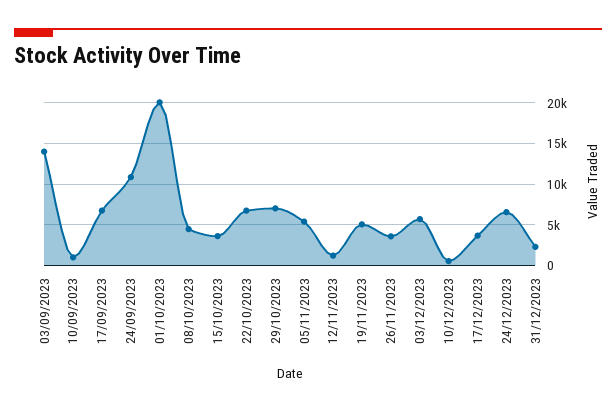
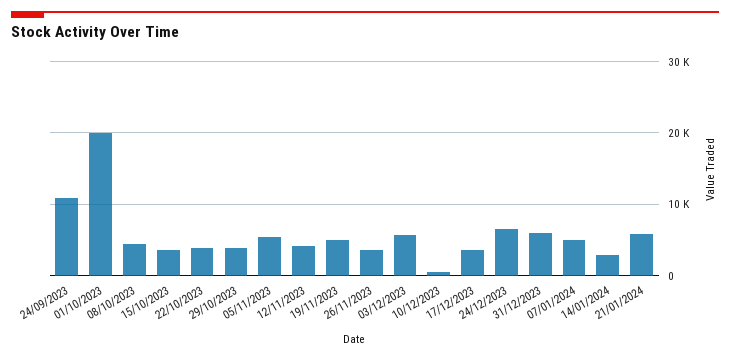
03/09/2023: 14000 -> none
10/09/2023: 1000 -> none
17/09/2023: 7000 -> none
22/10/2023: 7000 -> 4000
29/10/2023: 7000 -> 4000
12/11/2023: 1000 -> 4000
31/12/2023: 2000 -> 6000
07/01/2024: none -> 5000
14/01/2024: none -> 3000
21/01/2024: none -> 6000

